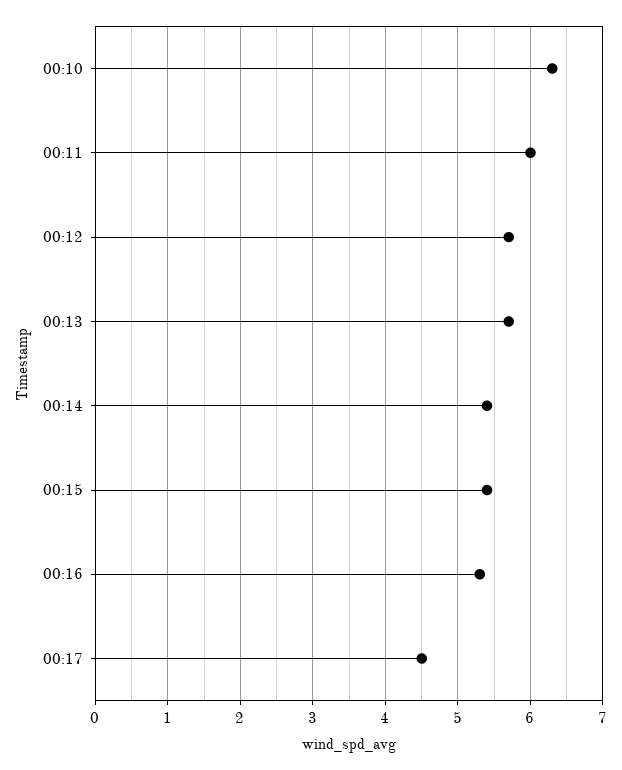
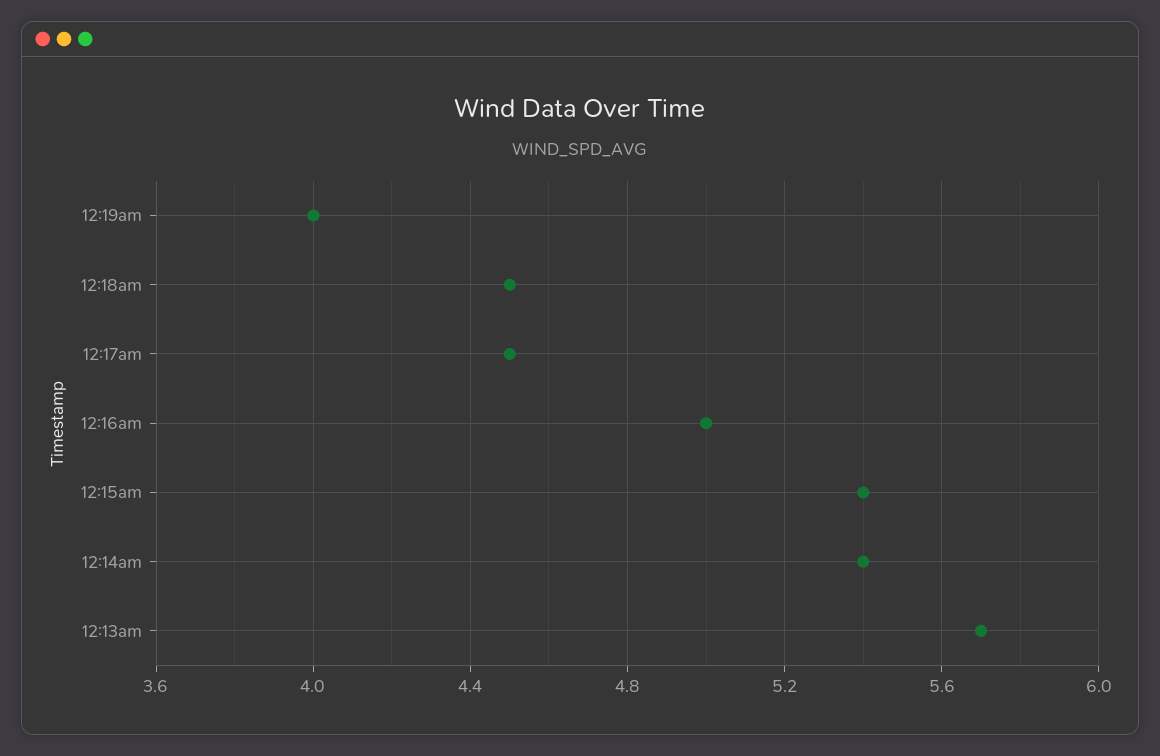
00:10: 6.3 -> none
00:11: 6 -> none
00:12: 5.7 -> none
00:16: 5.3 -> 5
12:19am: none -> 4
12:18am: none -> 4.5

